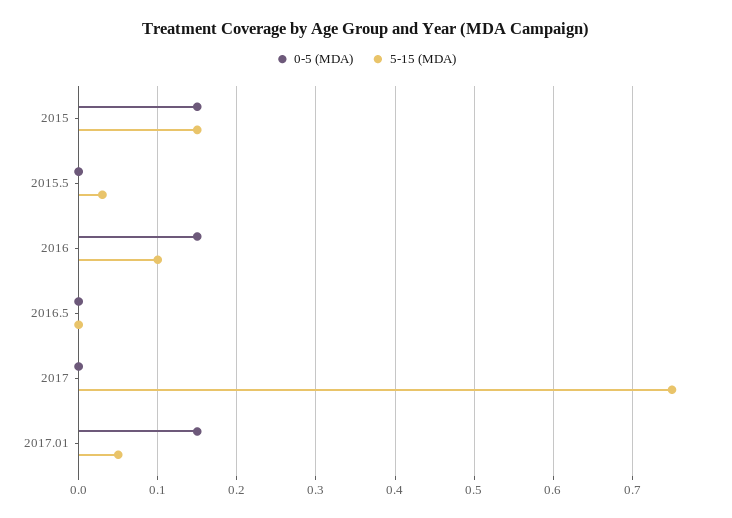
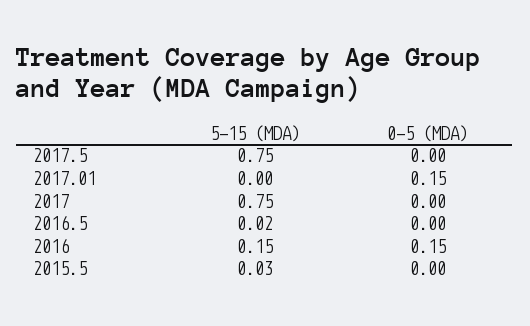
0-5 (MDA), 2015: 0.15 -> none
5-15 (MDA), 2015: 0.15 -> none
5-15 (MDA), 2016: 0.1 -> 0.15
5-15 (MDA), 2016.5: 0 -> 0.02
5-15 (MDA), 2017.01: 0.05 -> 0
5-15 (MDA), 2017.5: none -> 0.75
0-5 (MDA), 2017.5: none -> 0

